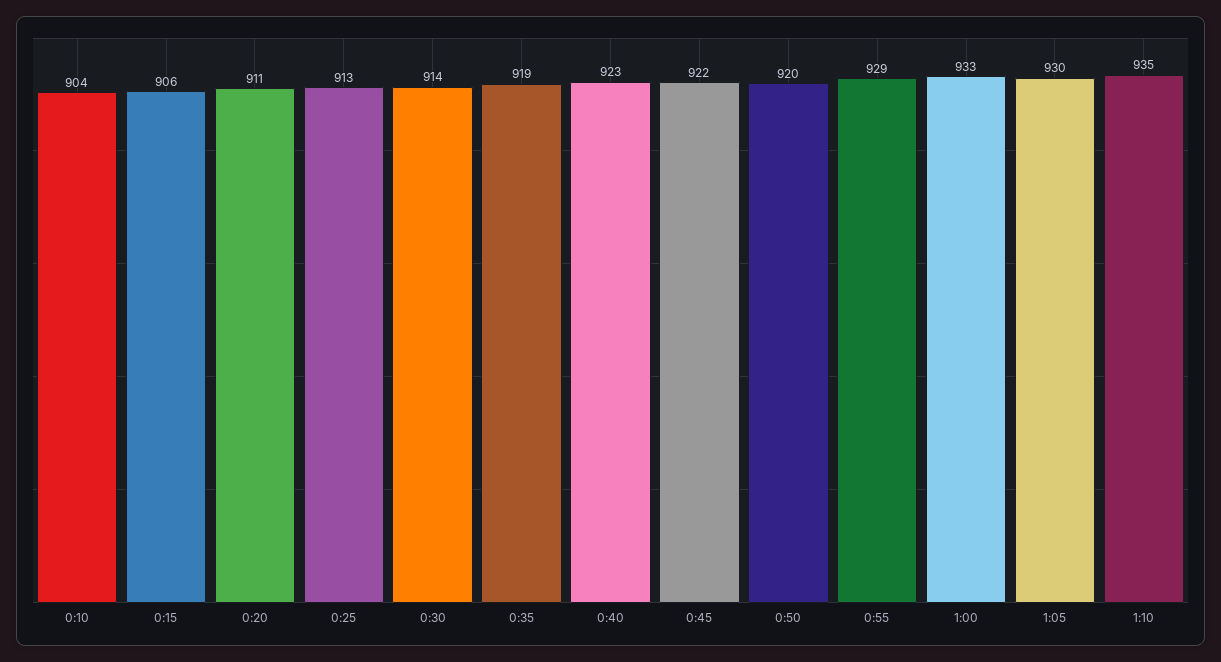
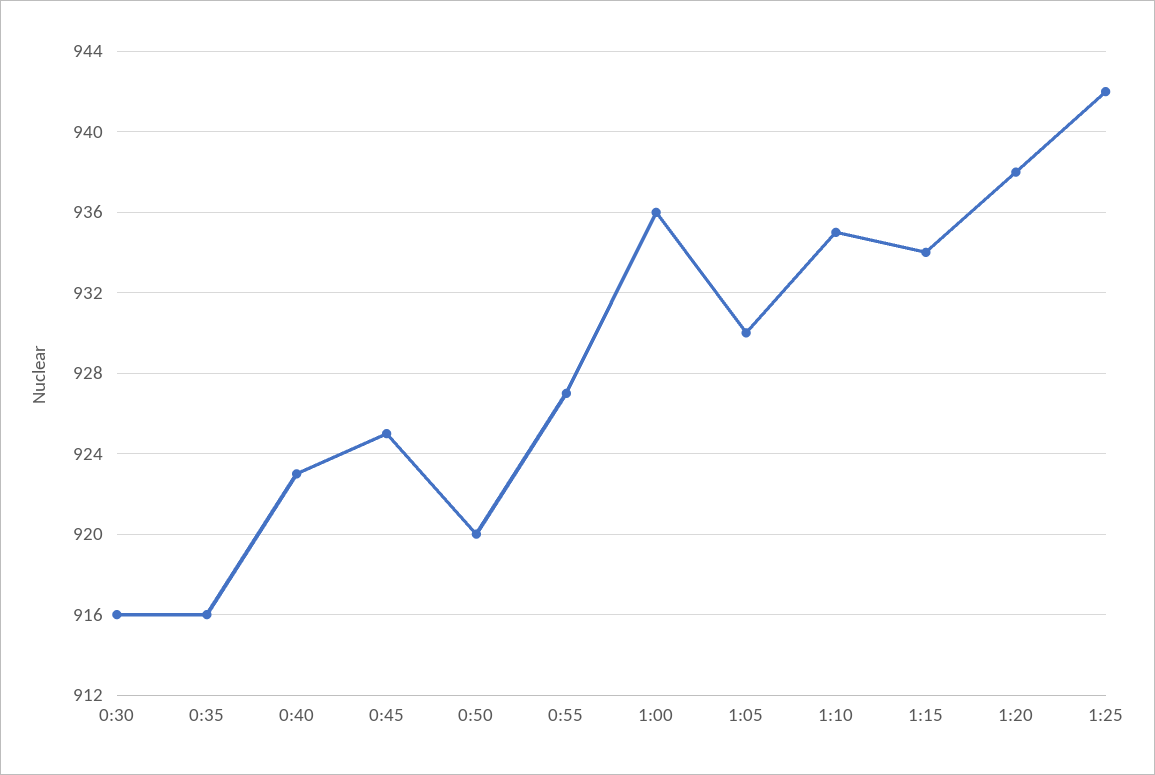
0:10: 904 -> none
0:15: 906 -> none
0:20: 911 -> none
0:25: 913 -> none
0:30: 914 -> 916
0:35: 919 -> 916
0:45: 922 -> 925
0:55: 929 -> 927
1:00: 933 -> 936
1:15: none -> 934
1:20: none -> 938
1:25: none -> 942

